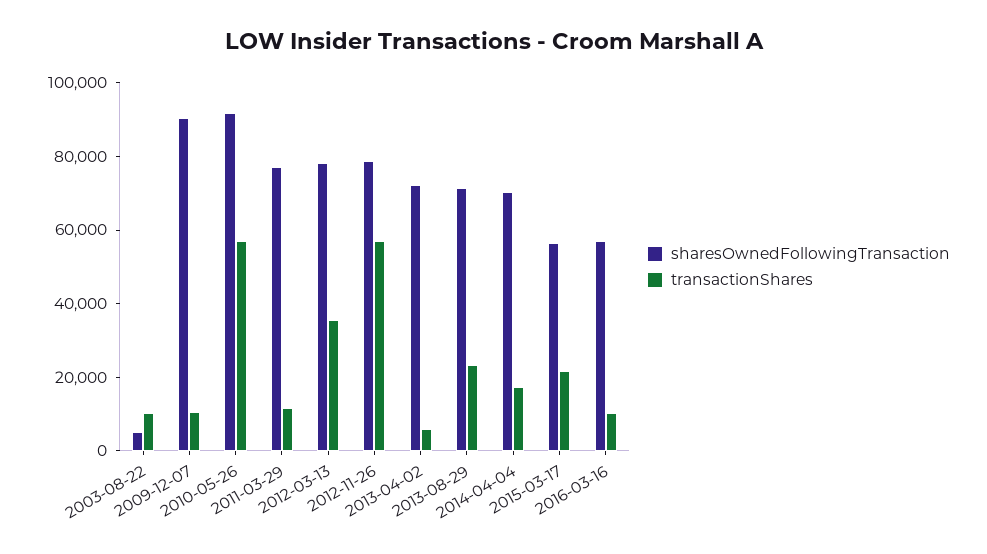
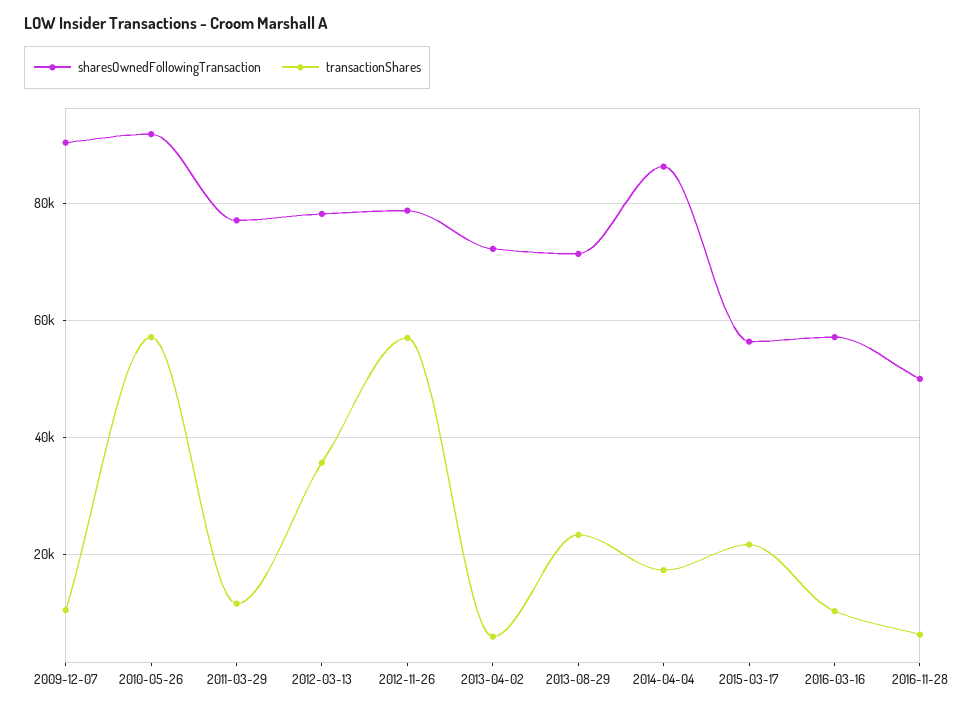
sharesOwnedFollowingTransaction, 2003-08-22: 5000 -> none
transactionShares, 2003-08-22: 10000 -> none
sharesOwnedFollowingTransaction, 2014-04-04: 70000 -> 86000
sharesOwnedFollowingTransaction, 2016-11-28: none -> 50000
transactionShares, 2016-11-28: none -> 6000

